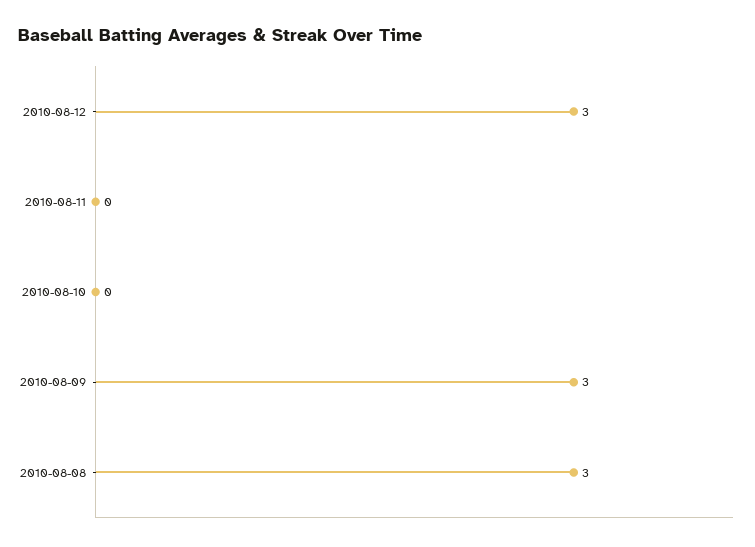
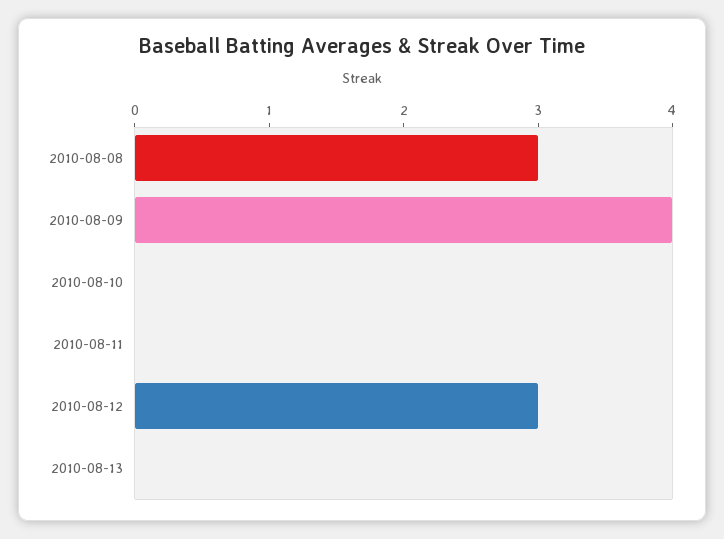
2010-08-09: 3 -> 4
2010-08-13: none -> 0

